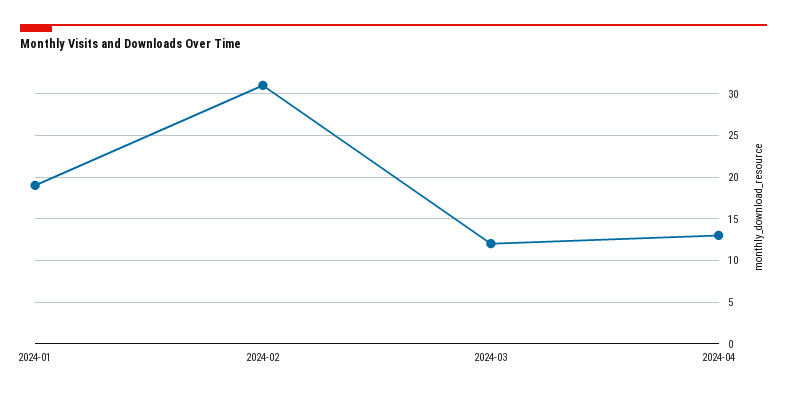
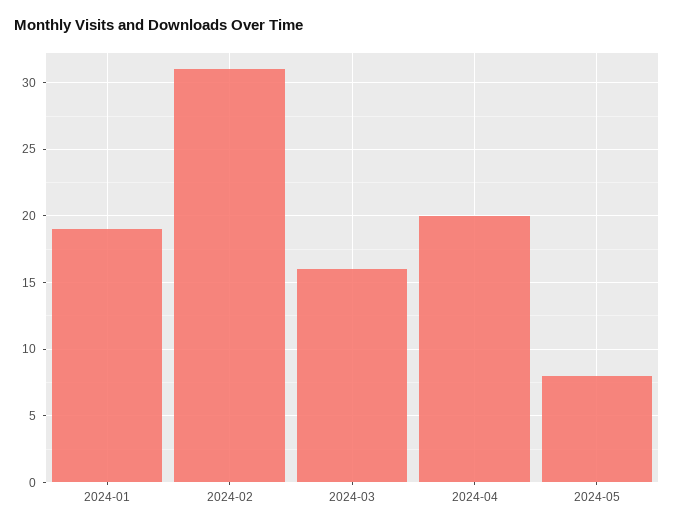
2024-03: 12 -> 16
2024-04: 13 -> 20
2024-05: none -> 8

